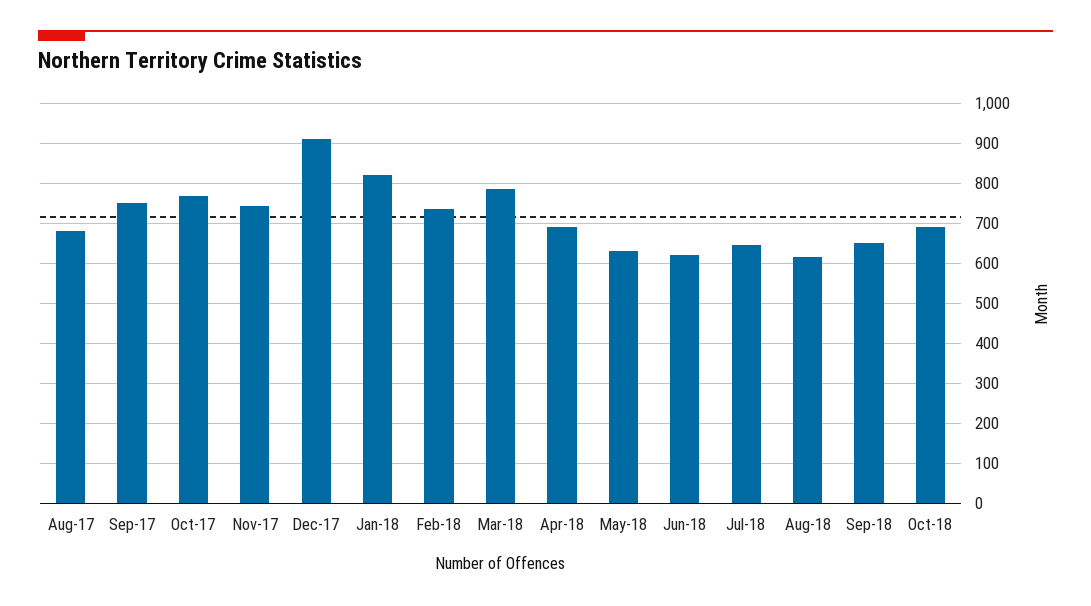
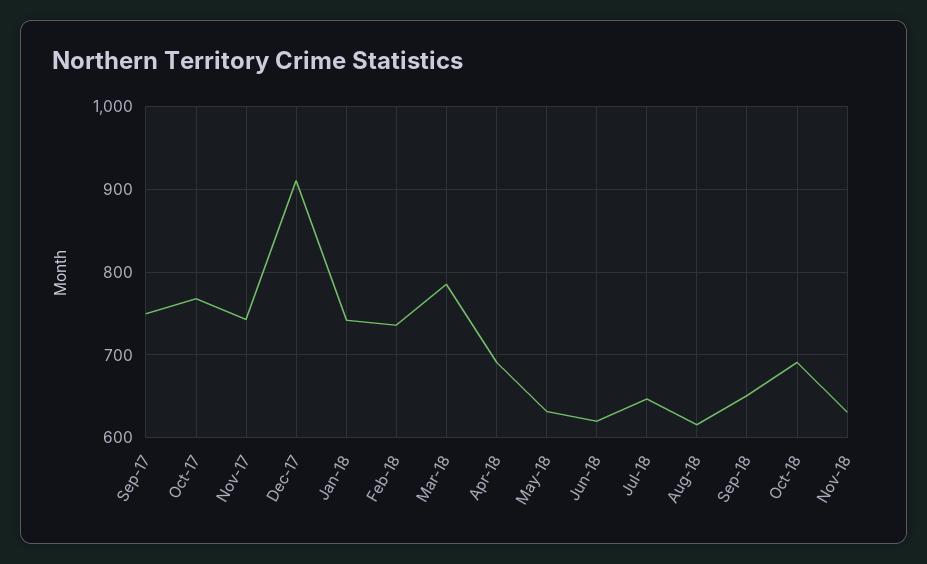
Aug-17: 680 -> none
Jan-18: 820 -> 740
Nov-18: none -> 630

